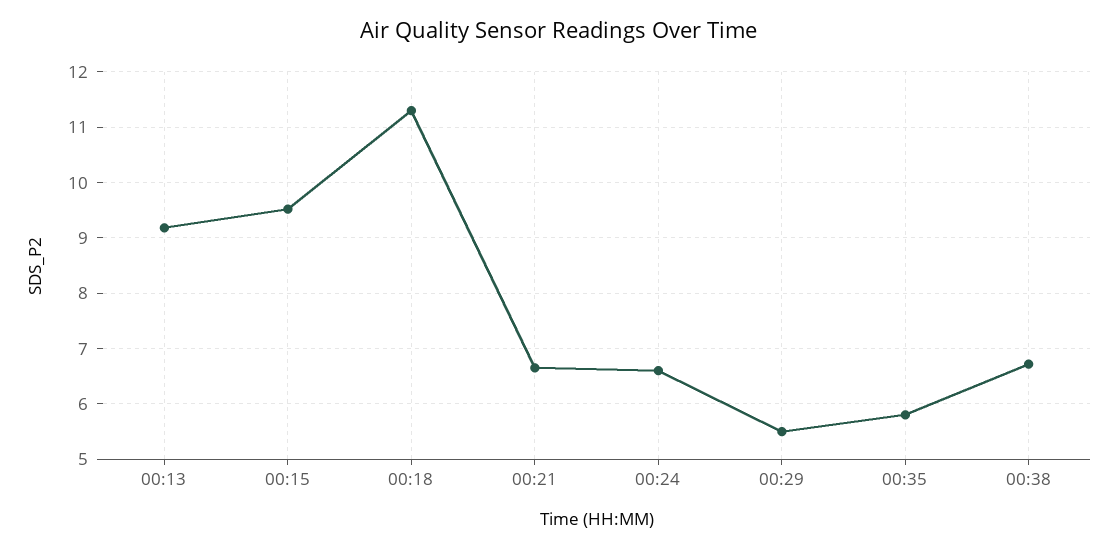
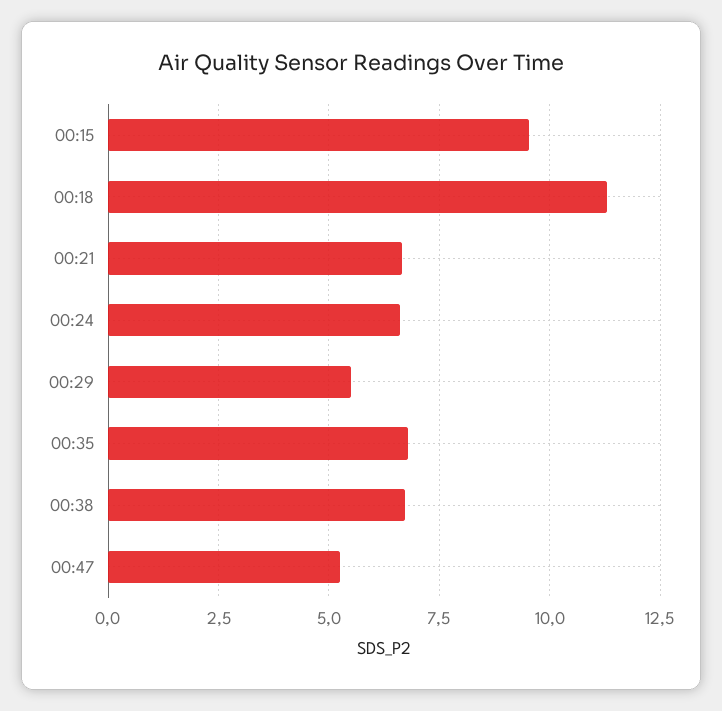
00:13: 9.2 -> none
00:35: 5.8 -> 6.75
00:47: none -> 5.25

